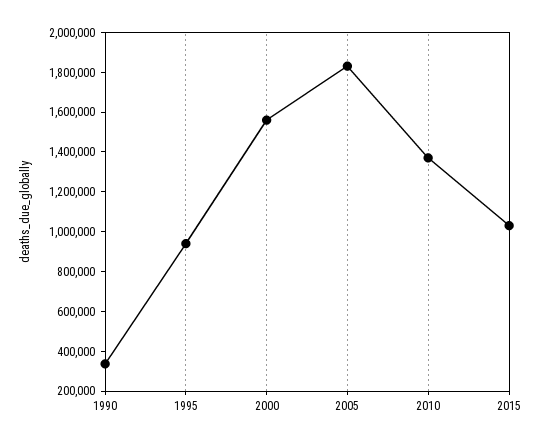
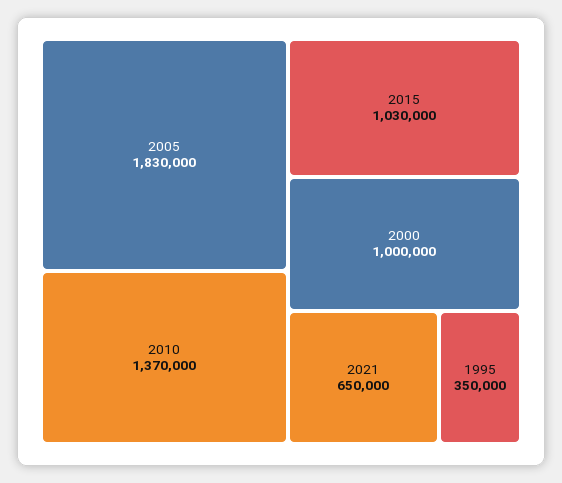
1990: 350000 -> none
1995: 950000 -> 350000
2000: 1550000 -> 1000000
2021: none -> 650000

